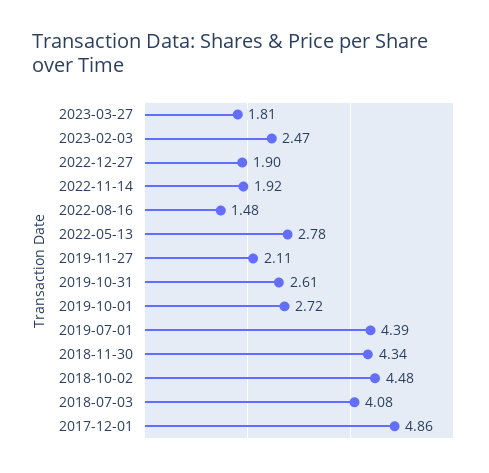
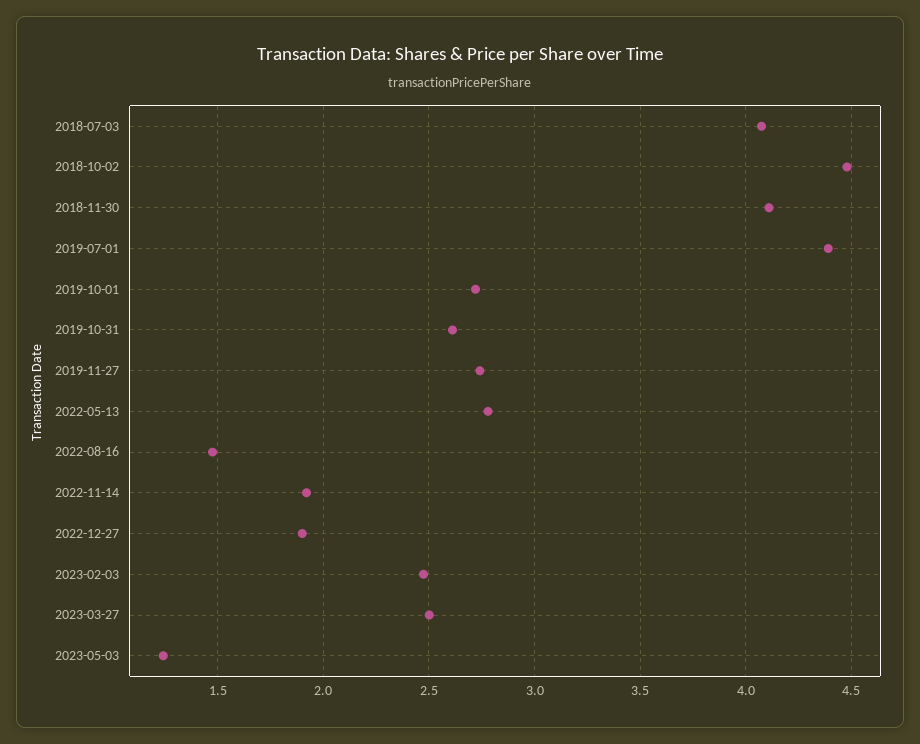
2023-03-27: 1.81 -> 2.5
2019-11-27: 2.11 -> 2.75
2018-11-30: 4.34 -> 4.1
2017-12-01: 4.86 -> none
2023-05-03: none -> 1.25

